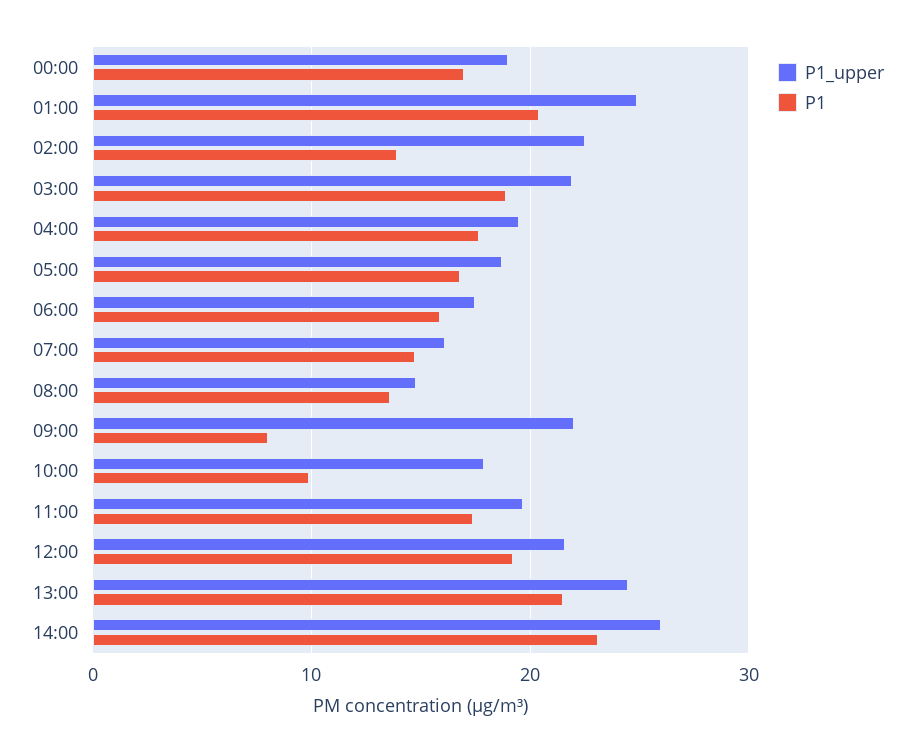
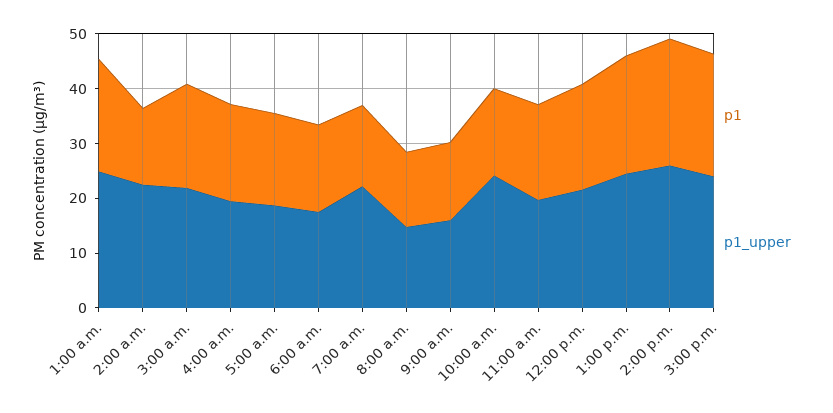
P1_upper, 00:00: 19 -> none
P1, 00:00: 17 -> none
P1_upper, 07:00: 16 -> 22
P1_upper, 09:00: 22 -> 16
P1, 09:00: 8 -> 14
P1_upper, 10:00: 18 -> 24
P1, 10:00: 10 -> 16
P1, 3:00 p.m.: none -> 22
P1_upper, 3:00 p.m.: none -> 24

